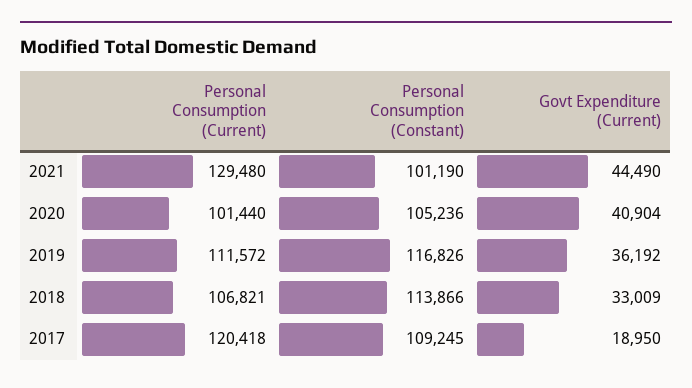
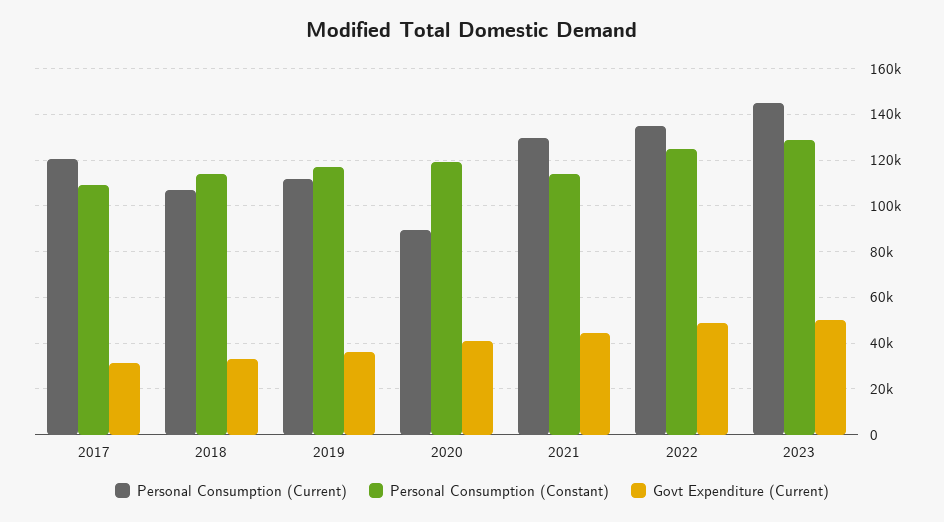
Personal Consumption (Constant), 2021: 101190 -> 115000
Personal Consumption (Current), 2020: 101440 -> 90000
Personal Consumption (Constant), 2020: 105236 -> 120000
Govt Expenditure (Current), 2017: 18950 -> 30000
Personal Consumption (Current), 2022: none -> 135000
Personal Consumption (Constant), 2022: none -> 125000
Govt Expenditure (Current), 2022: none -> 50000
Personal Consumption (Current), 2023: none -> 145000
Personal Consumption (Constant), 2023: none -> 130000
Govt Expenditure (Current), 2023: none -> 50000

